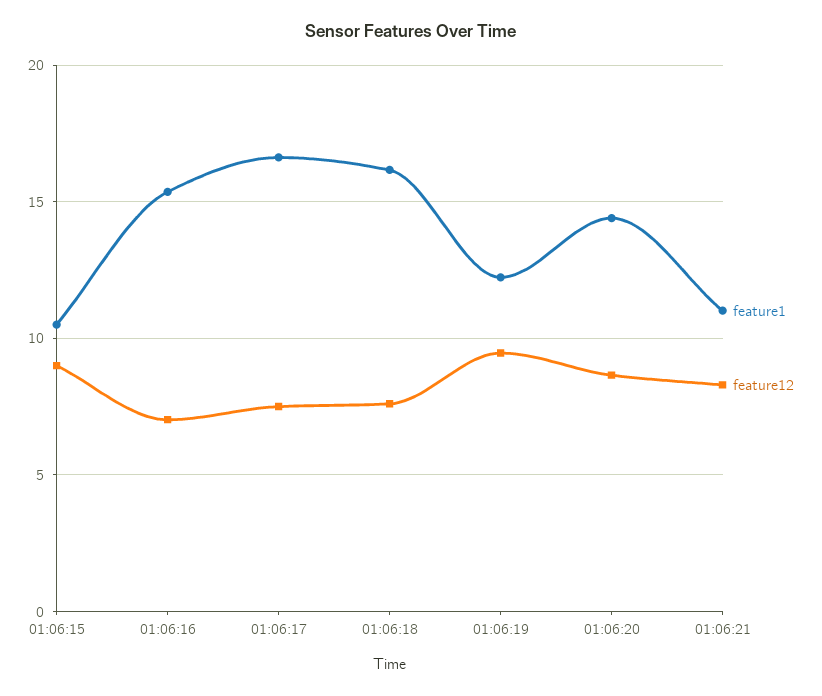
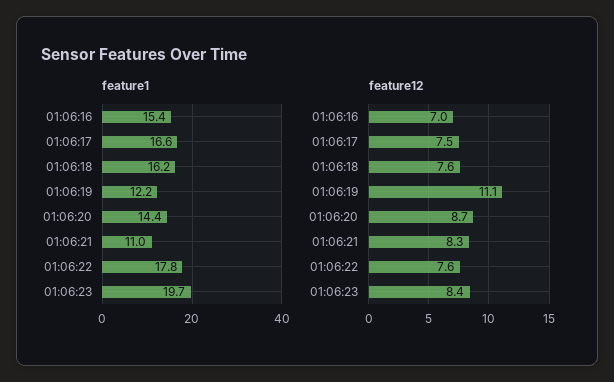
feature1, 01:06:15: 10.5 -> none
feature12, 01:06:15: 9 -> none
feature12, 01:06:19: 9.5 -> 11.1
feature1, 01:06:22: none -> 17.8
feature1, 01:06:23: none -> 19.7
feature12, 01:06:22: none -> 7.6
feature12, 01:06:23: none -> 8.4

